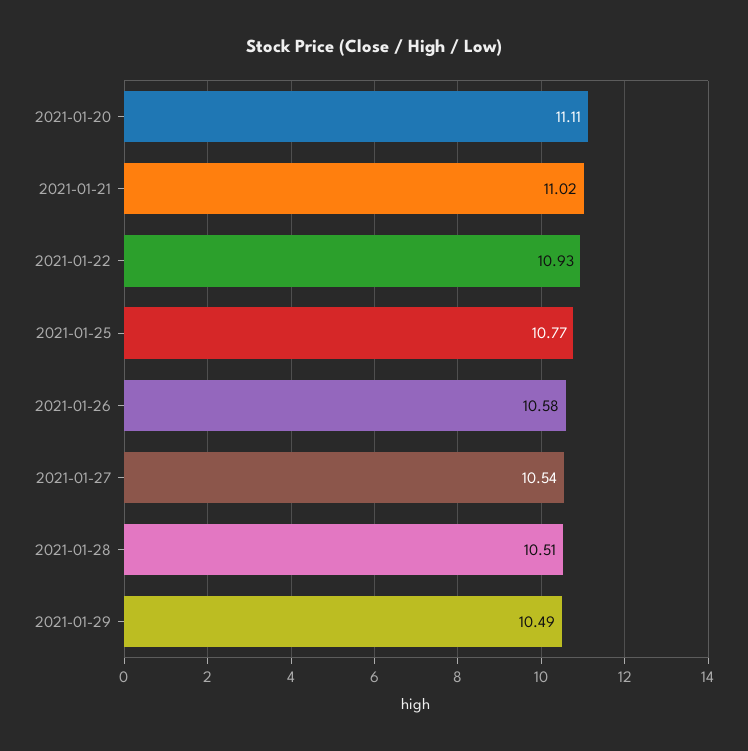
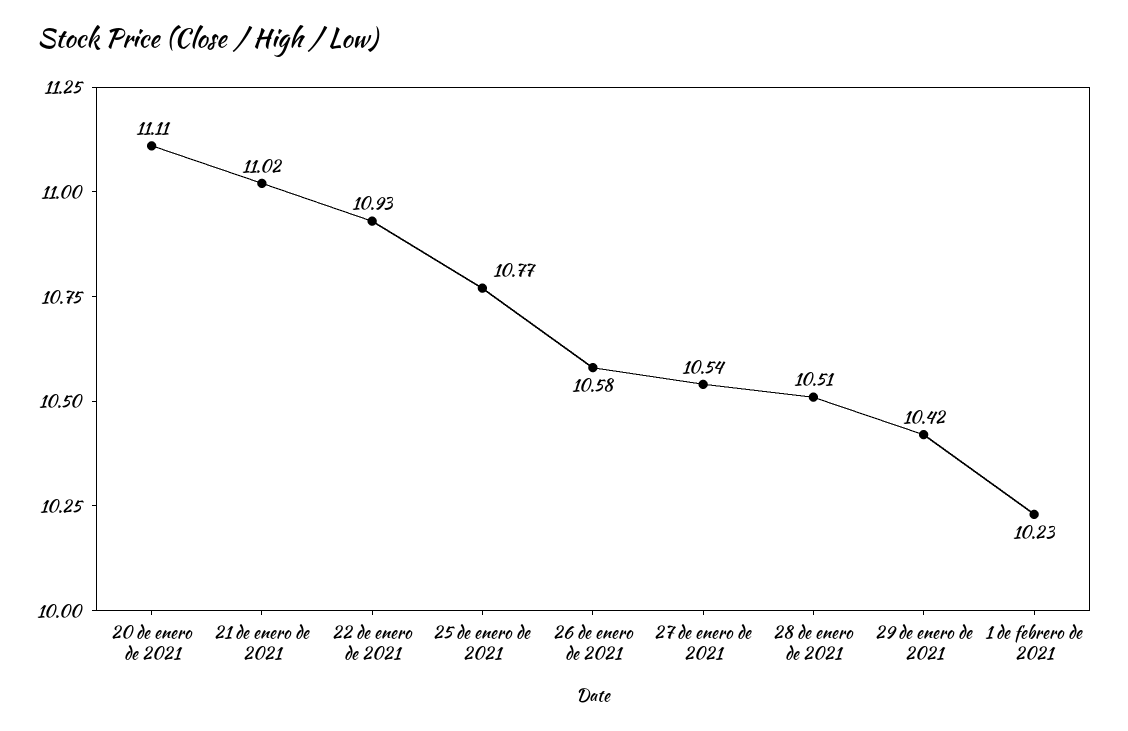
2021-01-29: 10.49 -> 10.42
1 de febrero de 2021: none -> 10.23

